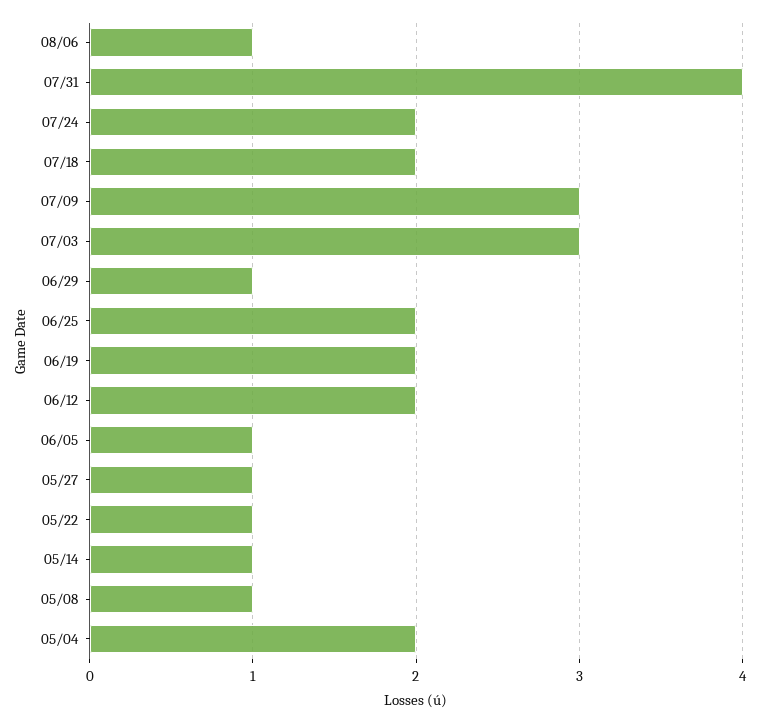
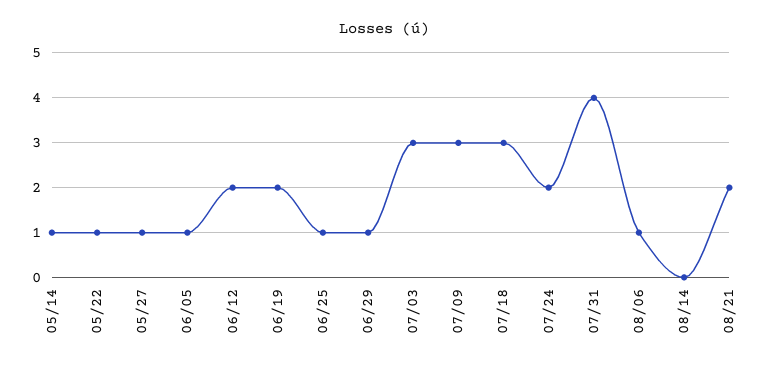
07/18: 2 -> 3
06/25: 2 -> 1
05/08: 1 -> none
05/04: 2 -> none
08/14: none -> 0
08/21: none -> 2

